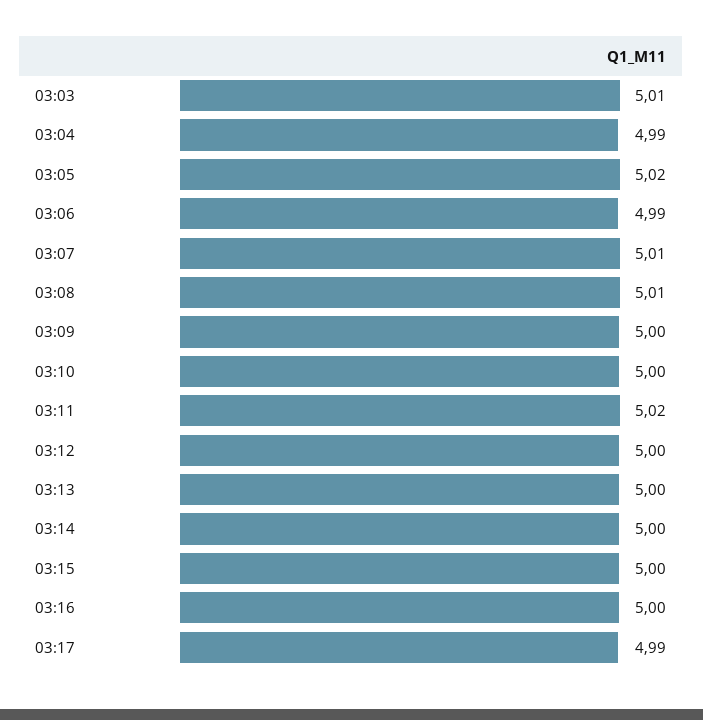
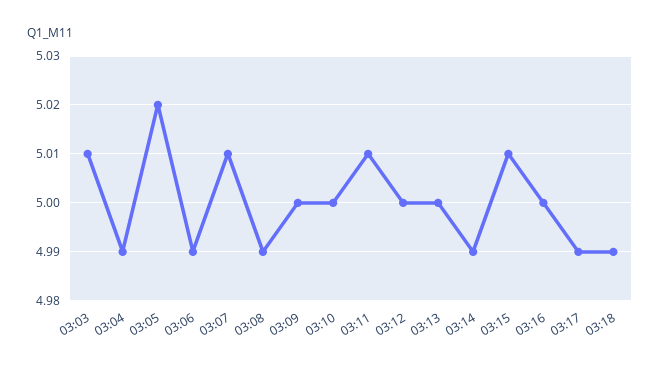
03:08: 5.01 -> 4.99
03:11: 5.02 -> 5.01
03:14: 5 -> 4.99
03:15: 5 -> 5.01
03:18: none -> 4.99

